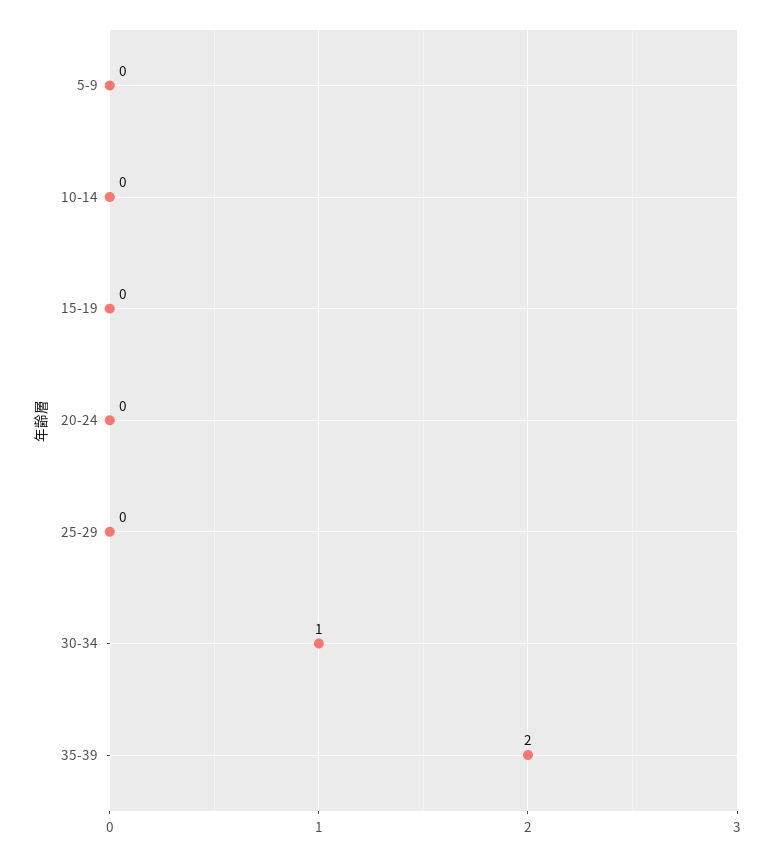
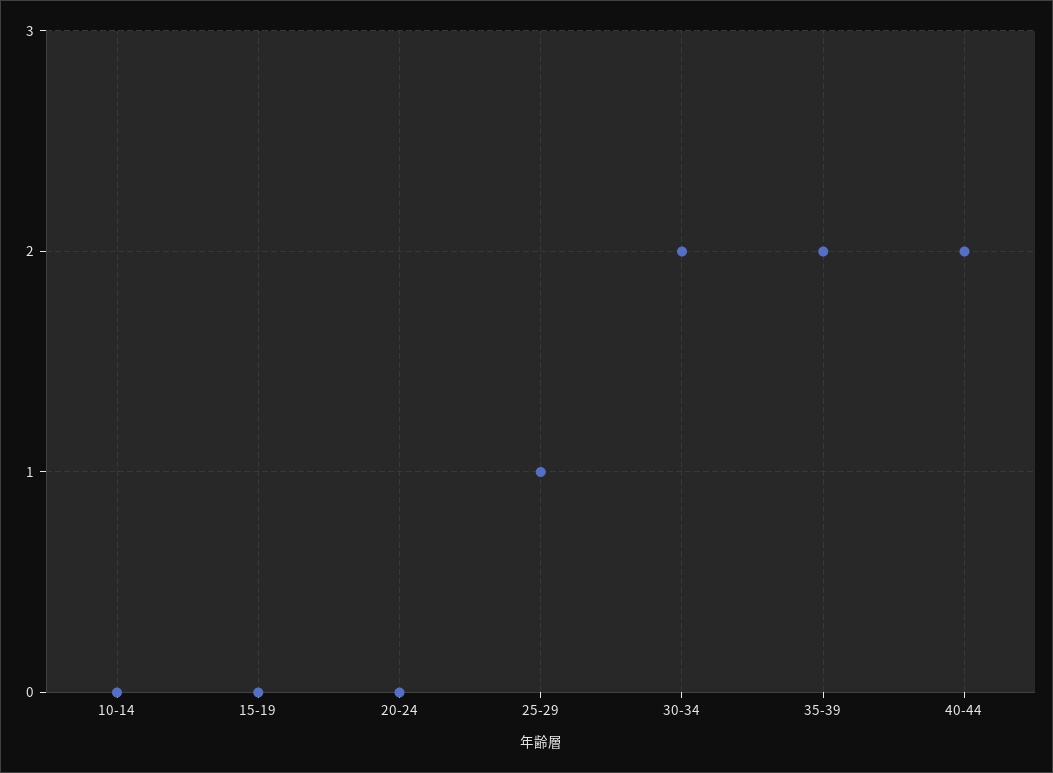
5-9: 0 -> none
25-29: 0 -> 1
30-34: 1 -> 2
40-44: none -> 2

